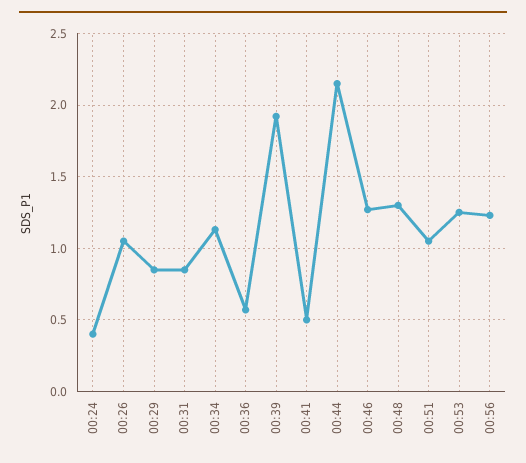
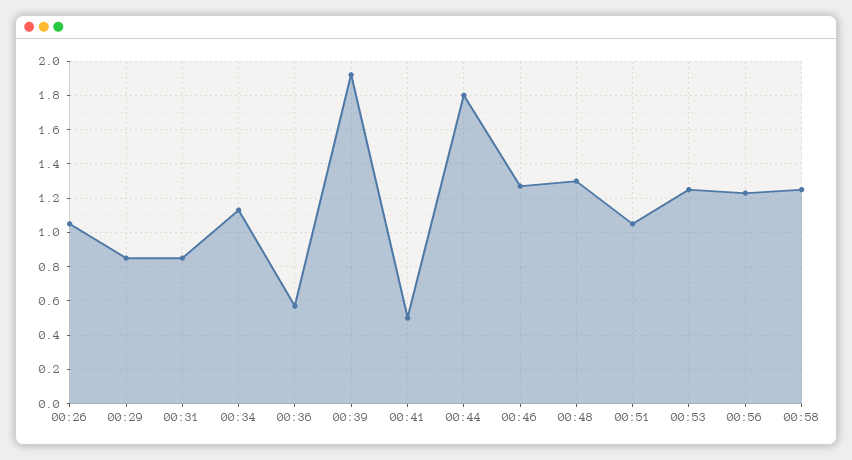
00:24: 0.4 -> none
00:44: 2.15 -> 1.8
00:58: none -> 1.25

